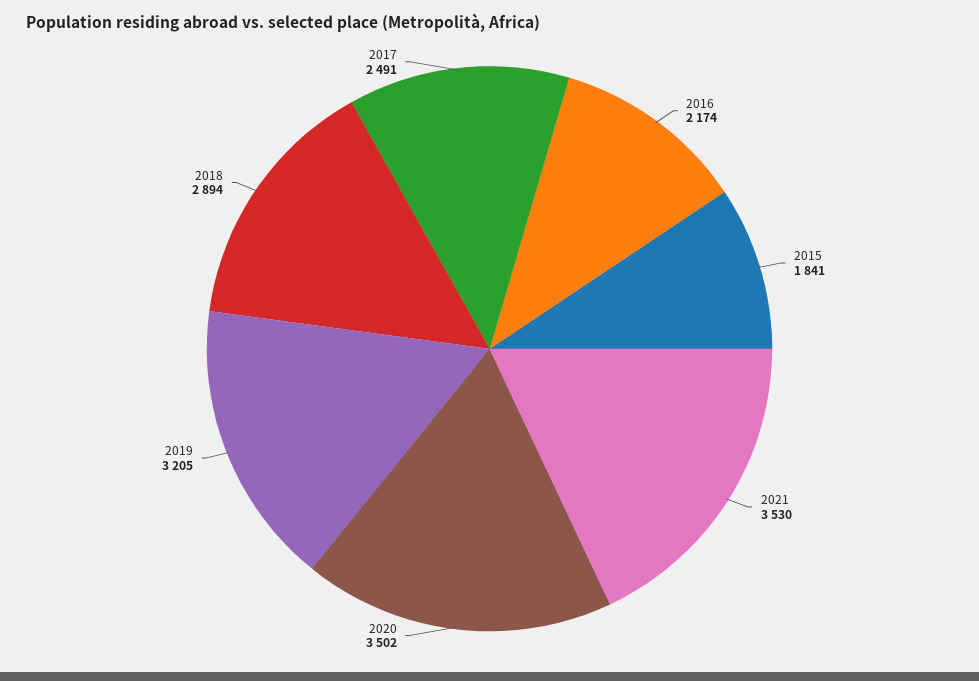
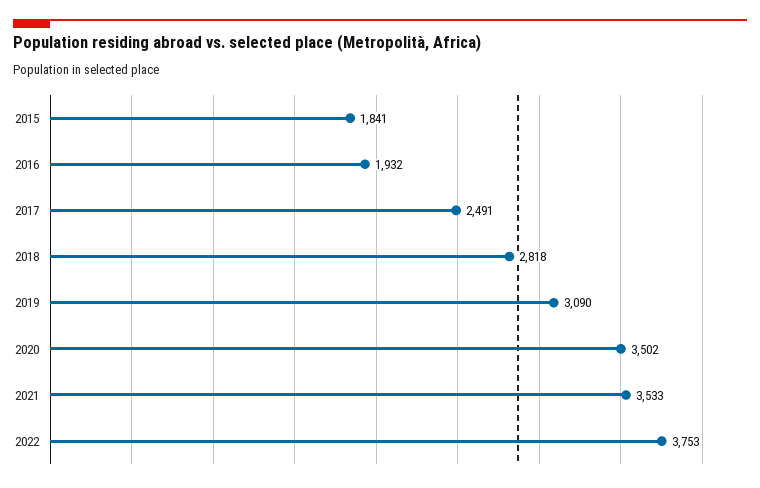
2016: 2174 -> 1932
2021: 3530 -> 3533
2019: 3205 -> 3090
2018: 2894 -> 2818
2022: none -> 3753

